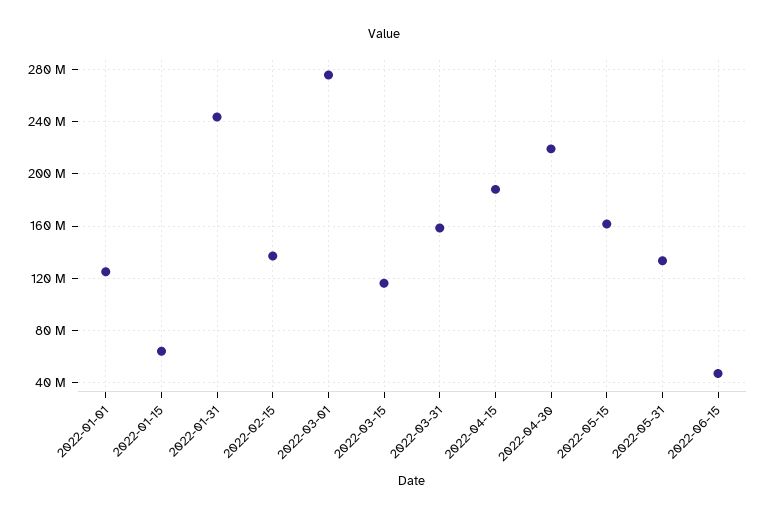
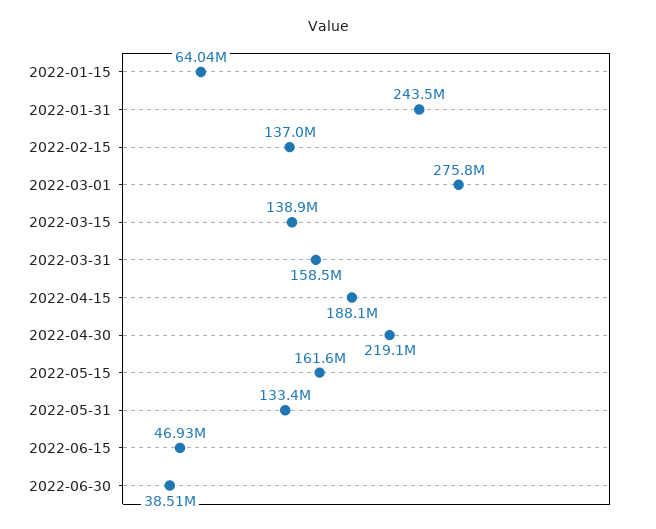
2022-01-01: 125000000 -> none
2022-03-15: 115000000 -> 138900000
2022-06-30: none -> 38510000

